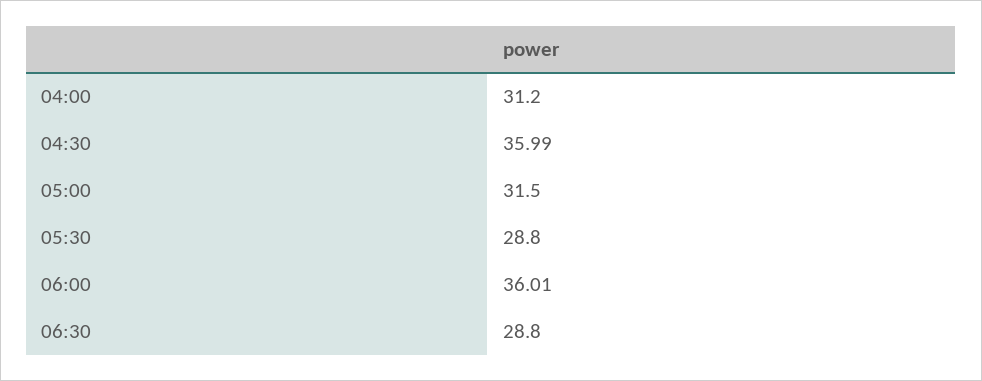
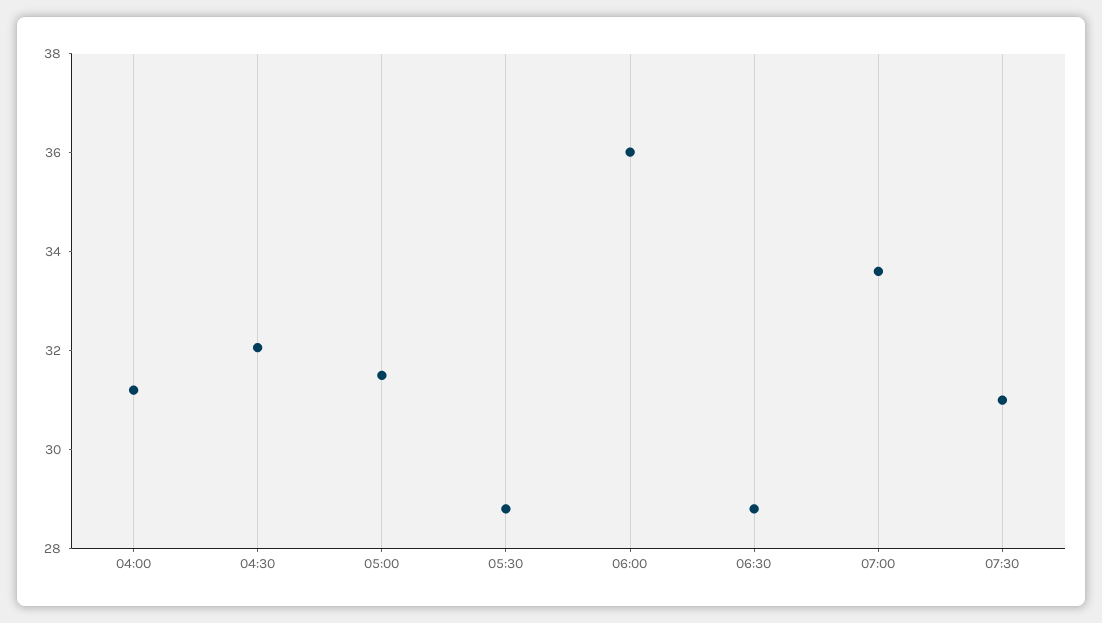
04:30: 35.99 -> 32
07:00: none -> 33.5
07:30: none -> 31

